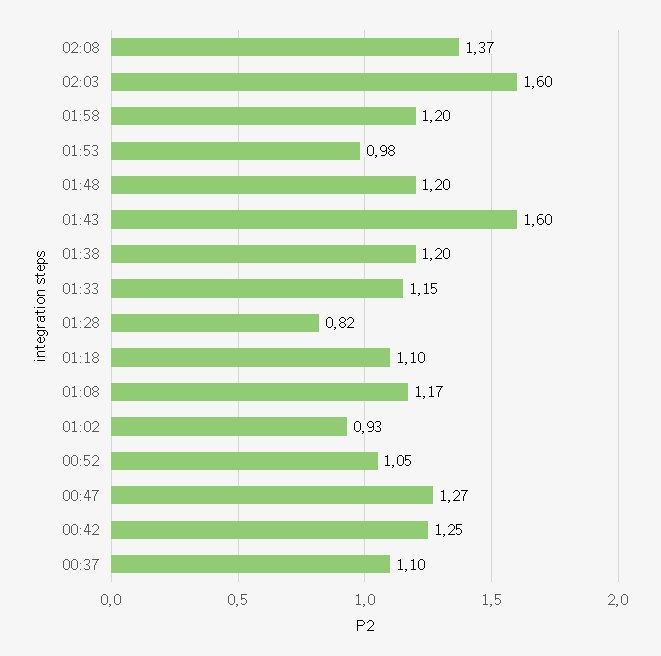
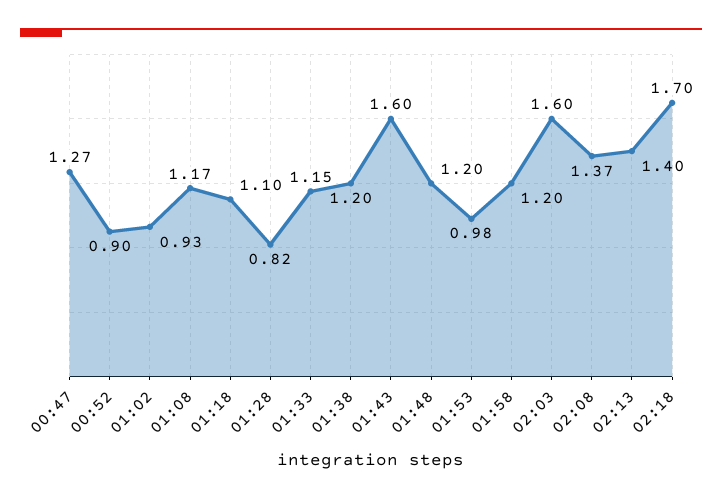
00:52: 1.05 -> 0.9
00:42: 1.25 -> none
00:37: 1.1 -> none
02:13: none -> 1.4
02:18: none -> 1.7

